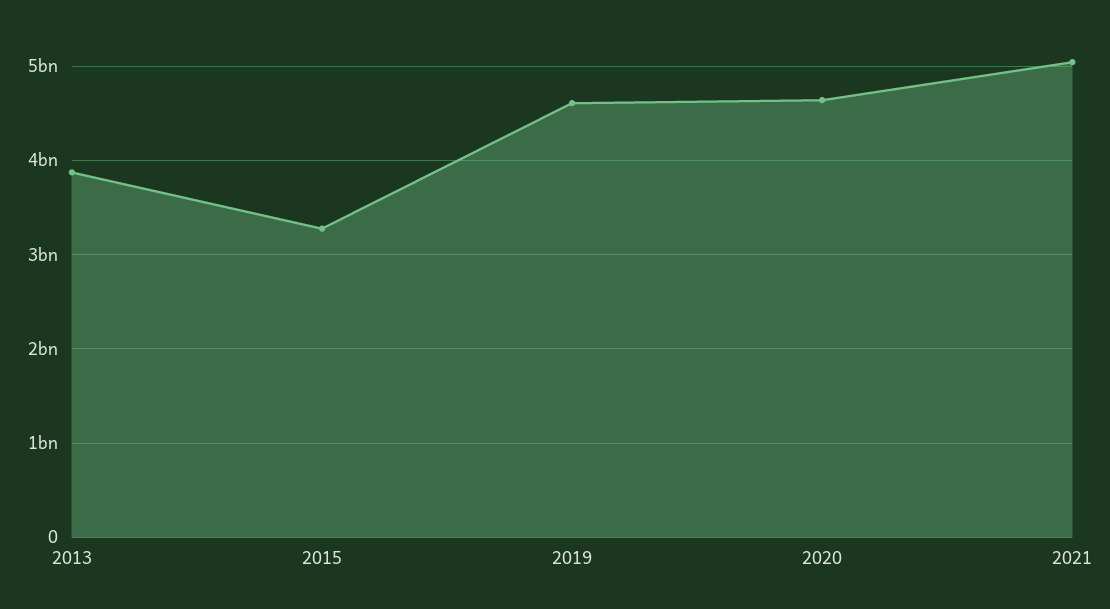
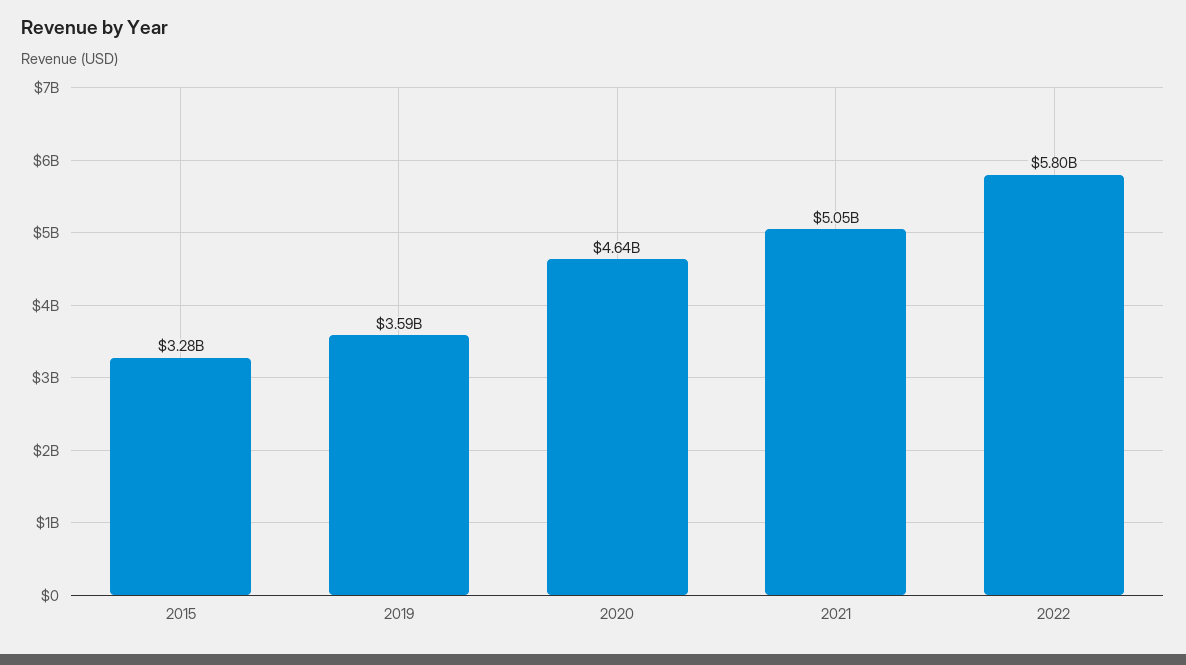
2013: 3900000000 -> none
2019: 4600000000 -> 3590000000
2022: none -> 5800000000

